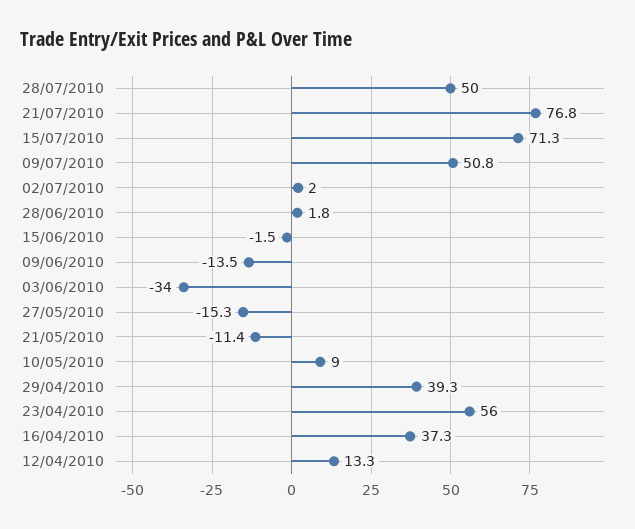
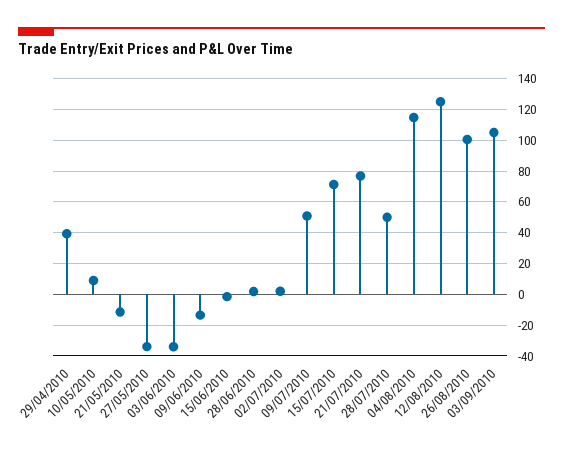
27/05/2010: -15.3 -> -35
23/04/2010: 56 -> none
16/04/2010: 37.3 -> none
12/04/2010: 13.3 -> none
04/08/2010: none -> 115
12/08/2010: none -> 125
26/08/2010: none -> 100
03/09/2010: none -> 105

